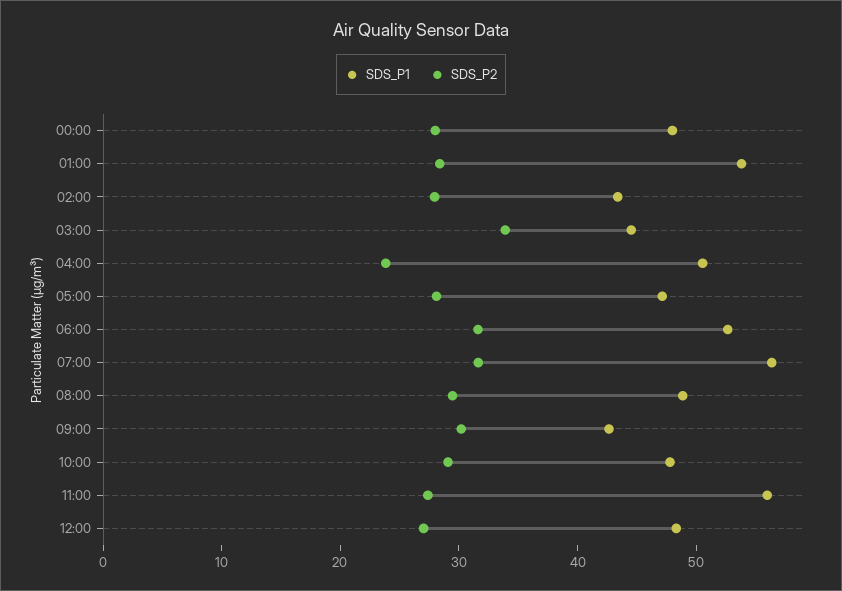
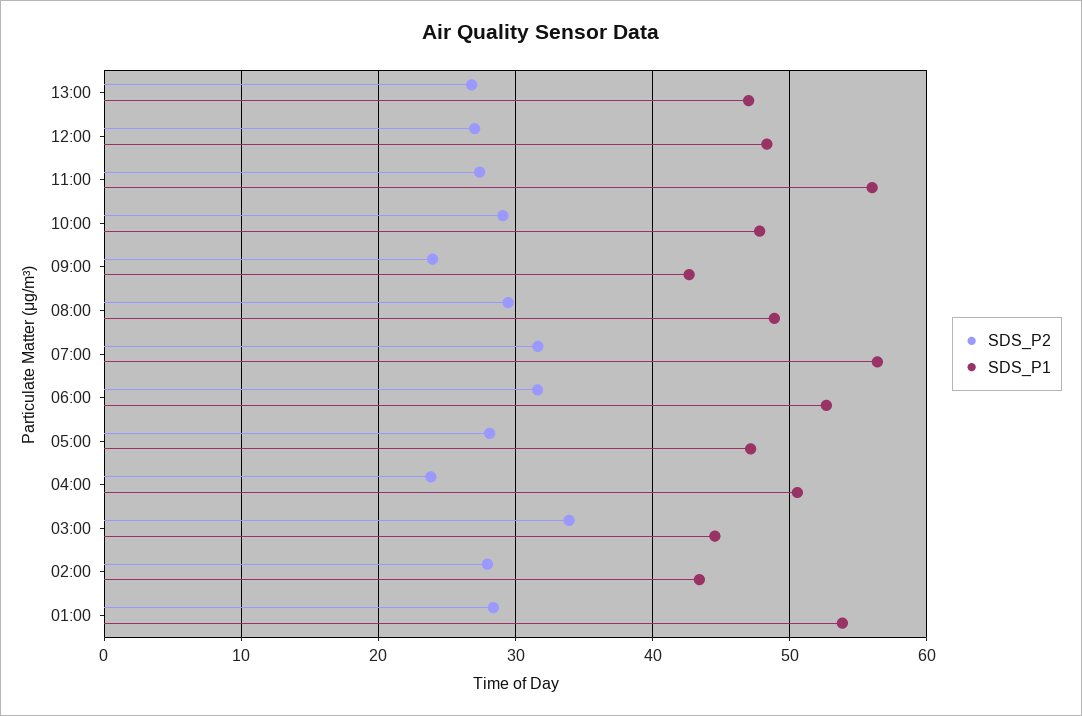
SDS_P1, 00:00: 48 -> none
SDS_P2, 00:00: 28 -> none
SDS_P2, 09:00: 30 -> 24
SDS_P2, 13:00: none -> 27
SDS_P1, 13:00: none -> 47

